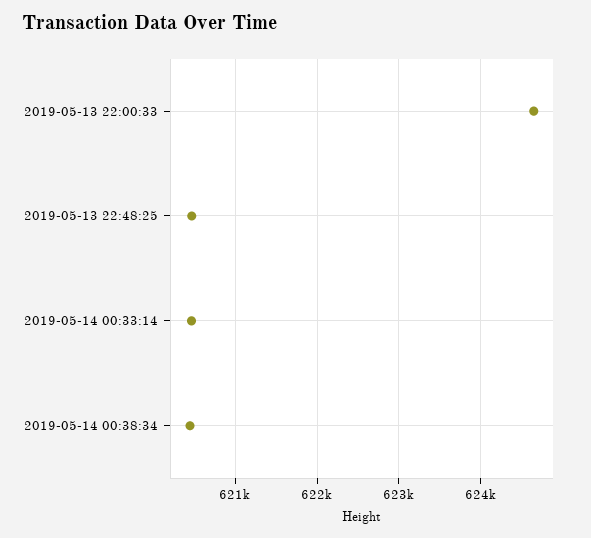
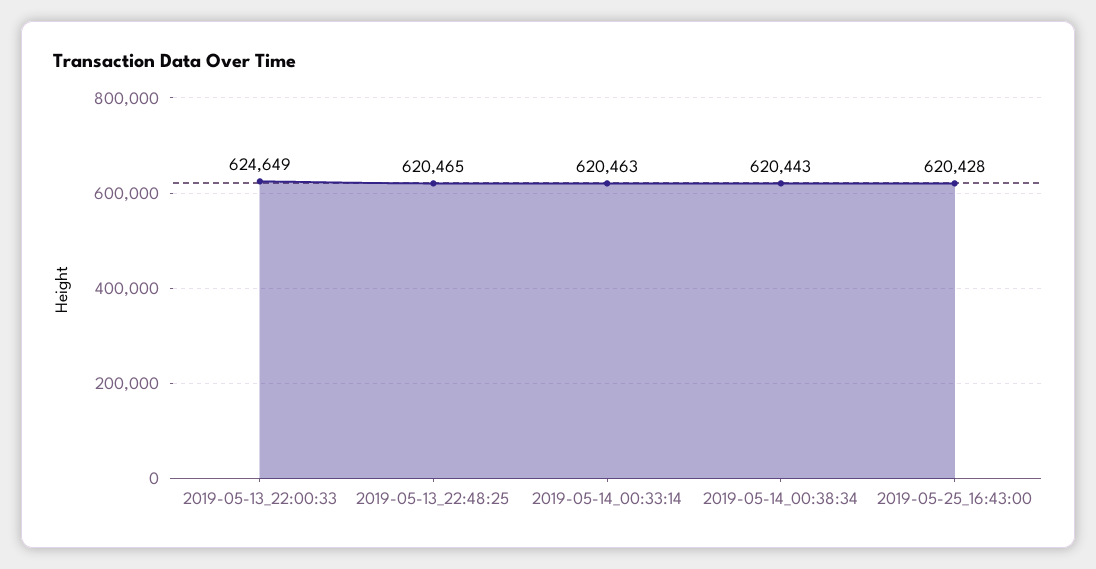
2019-05-25_16:43:00: none -> 620428

